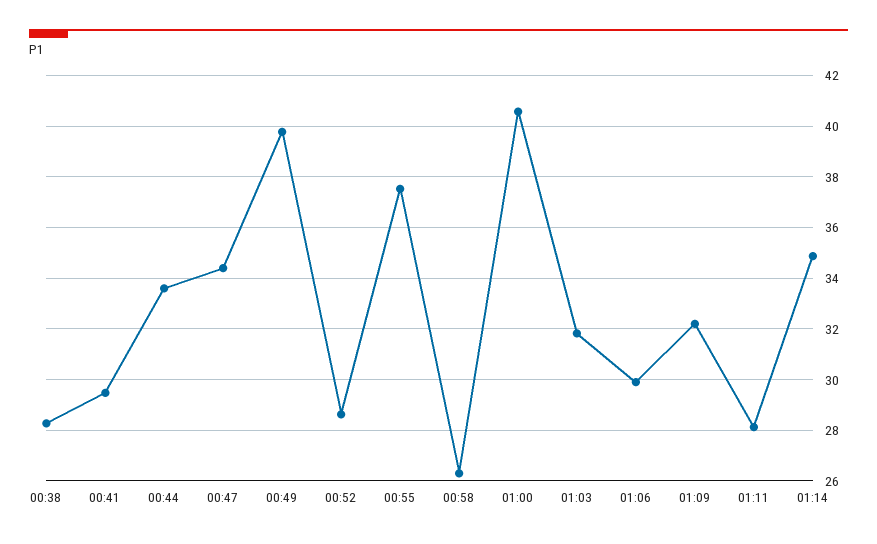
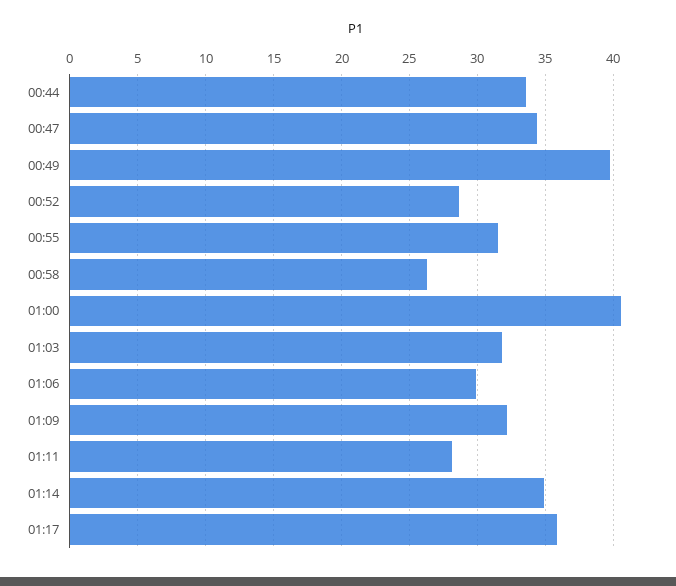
00:38: 28.25 -> none
00:41: 29.5 -> none
00:55: 37.5 -> 31.5
01:17: none -> 36

